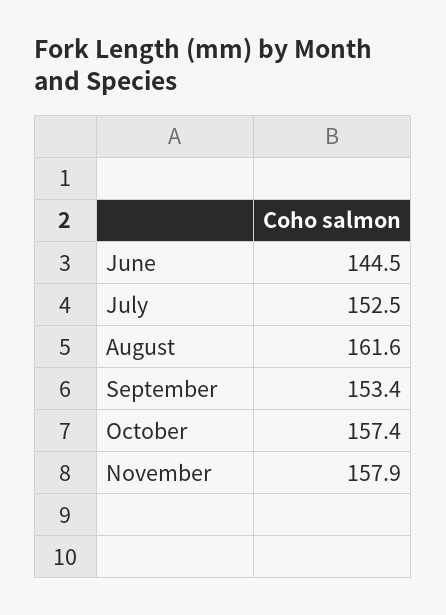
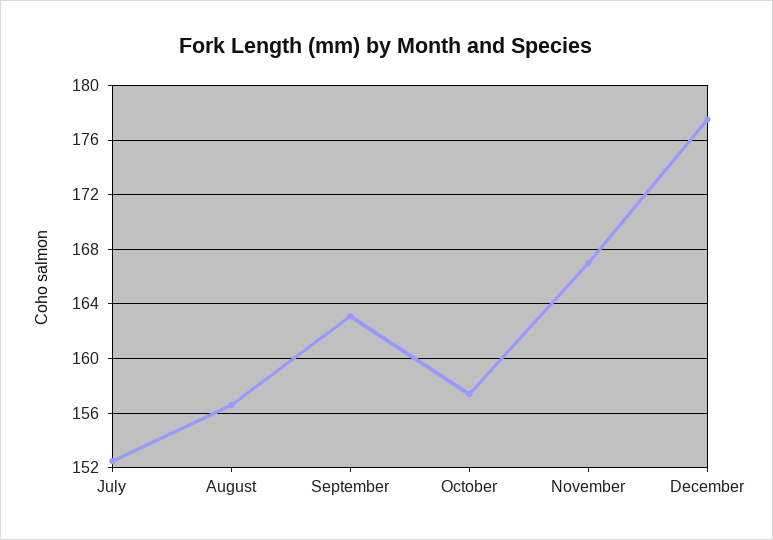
June: 144.5 -> none
August: 161.6 -> 156.5
September: 153.4 -> 163
November: 157.9 -> 167
December: none -> 177.5

